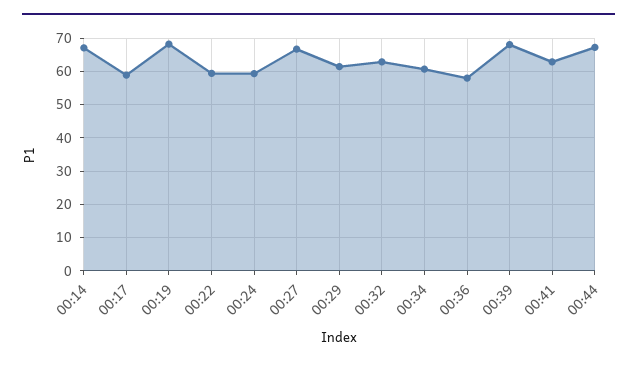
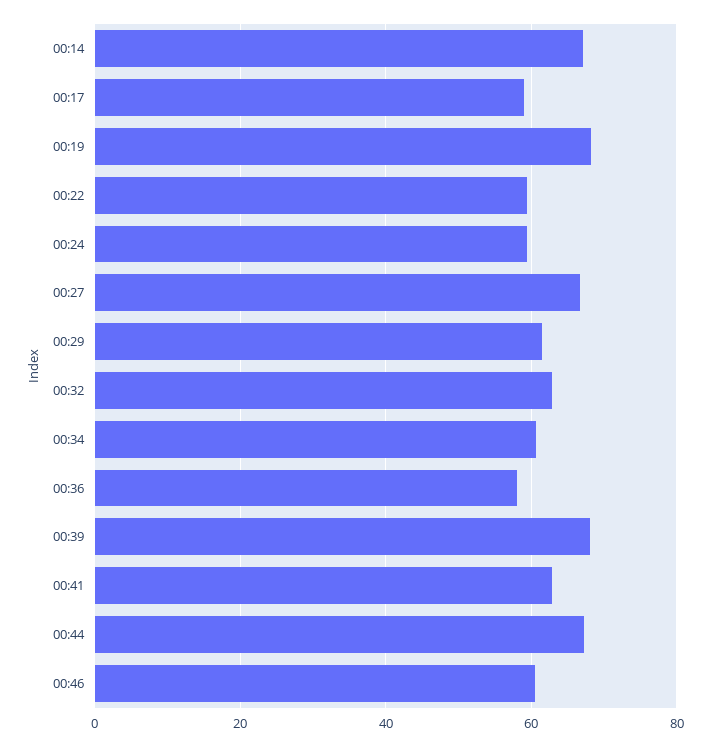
00:46: none -> 60

